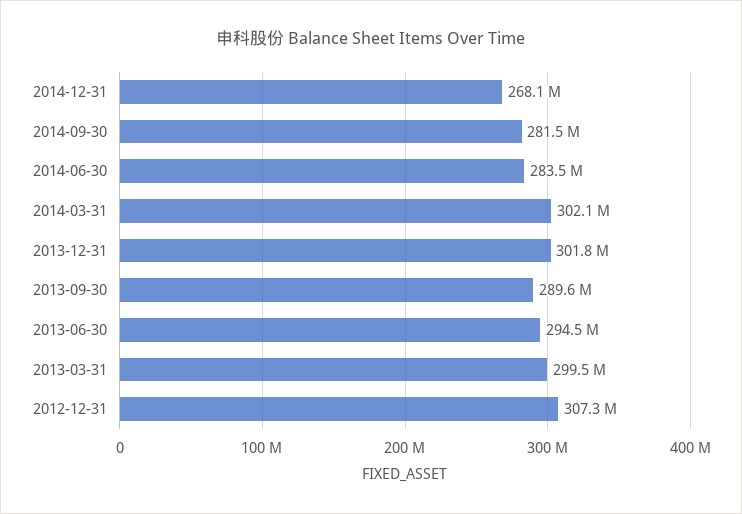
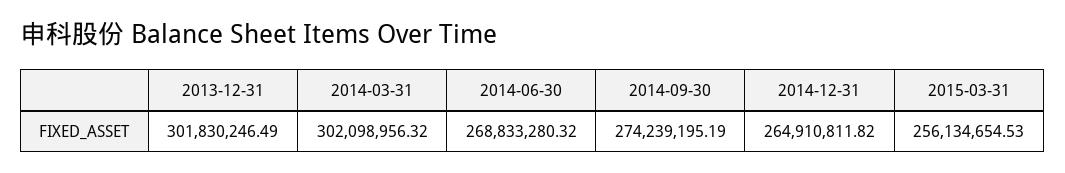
2014-12-31: 268100000 -> 264910811.82
2014-09-30: 281500000 -> 274239195.19
2014-06-30: 283500000 -> 268833280.32
2013-09-30: 289600000 -> none
2013-06-30: 294500000 -> none
2013-03-31: 299500000 -> none
2012-12-31: 307300000 -> none
2015-03-31: none -> 256134654.53

